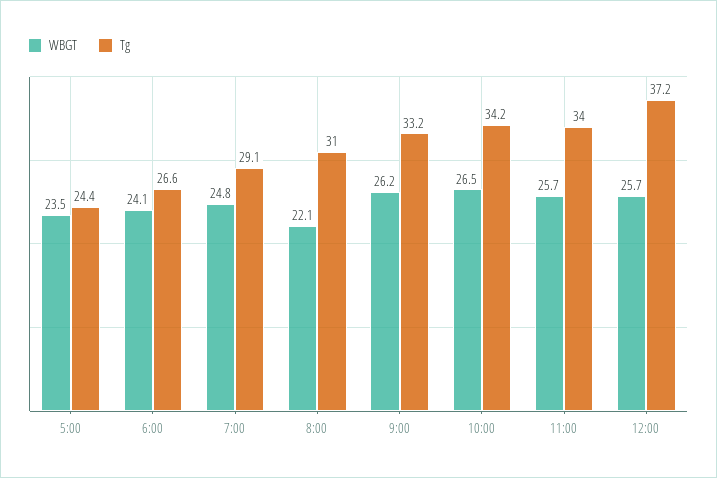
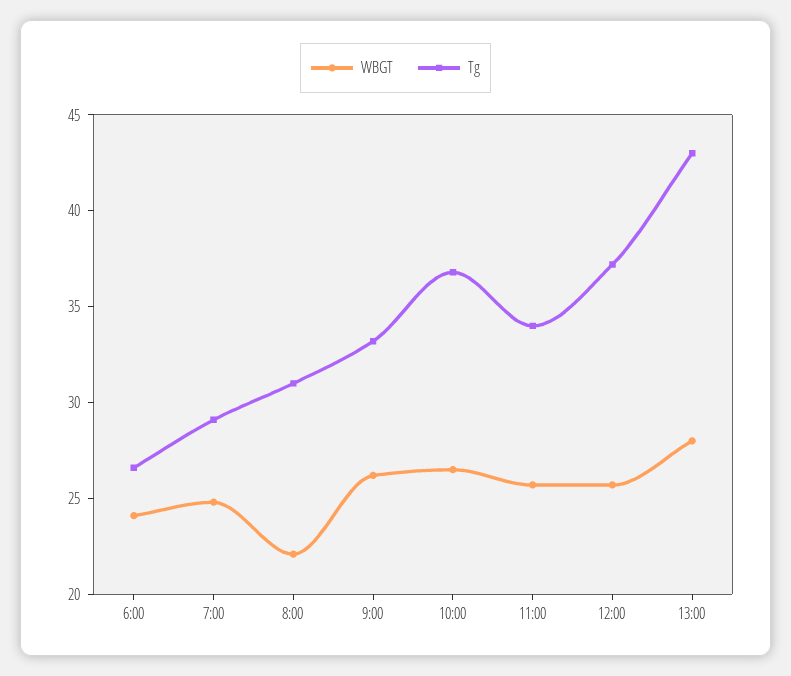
WBGT, 5:00: 23.5 -> none
Tg, 5:00: 24.4 -> none
Tg, 10:00: 34.2 -> 37
WBGT, 13:00: none -> 28
Tg, 13:00: none -> 43

